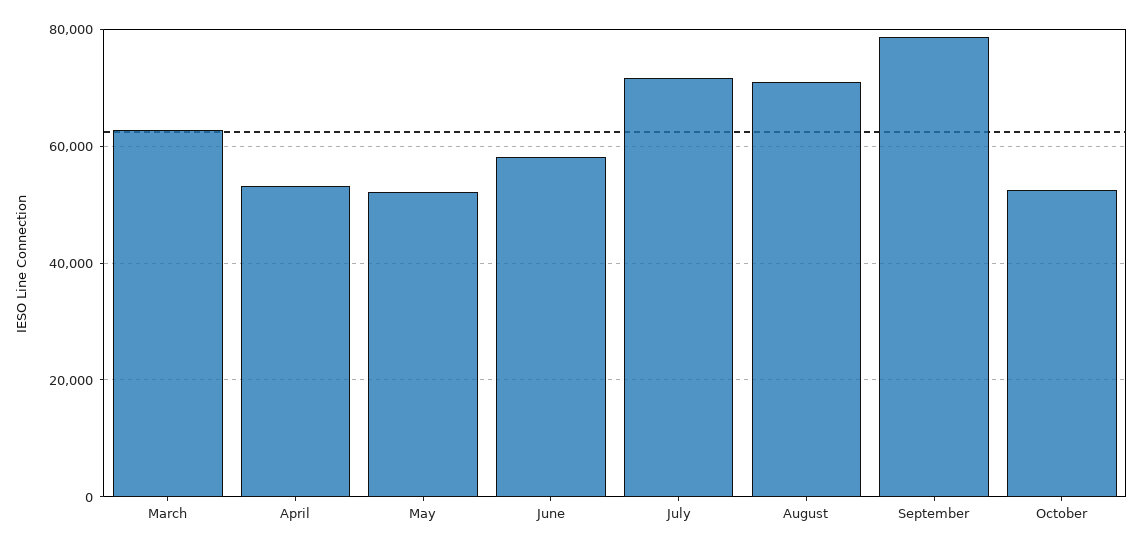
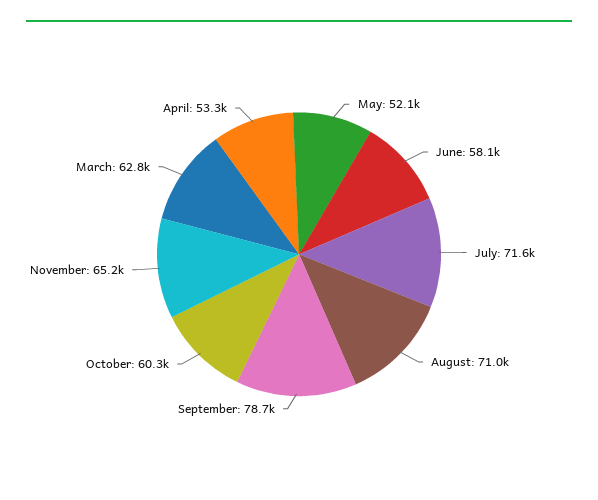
October: 52000 -> 60300
November: none -> 65200

